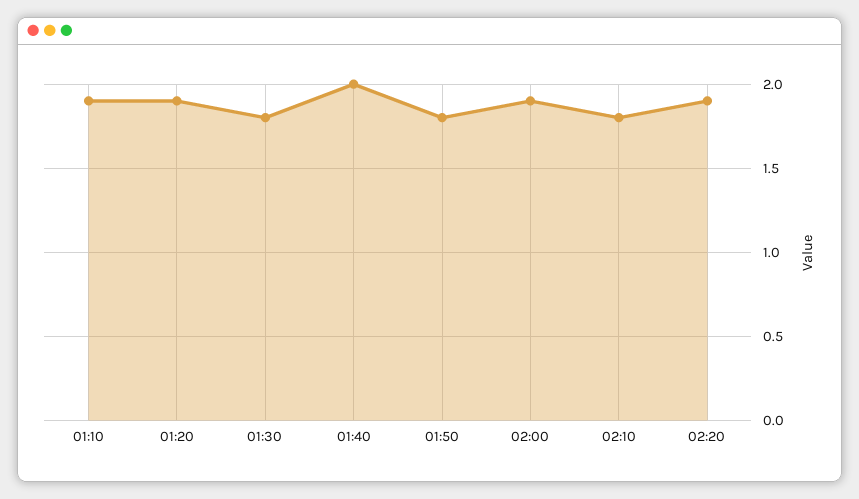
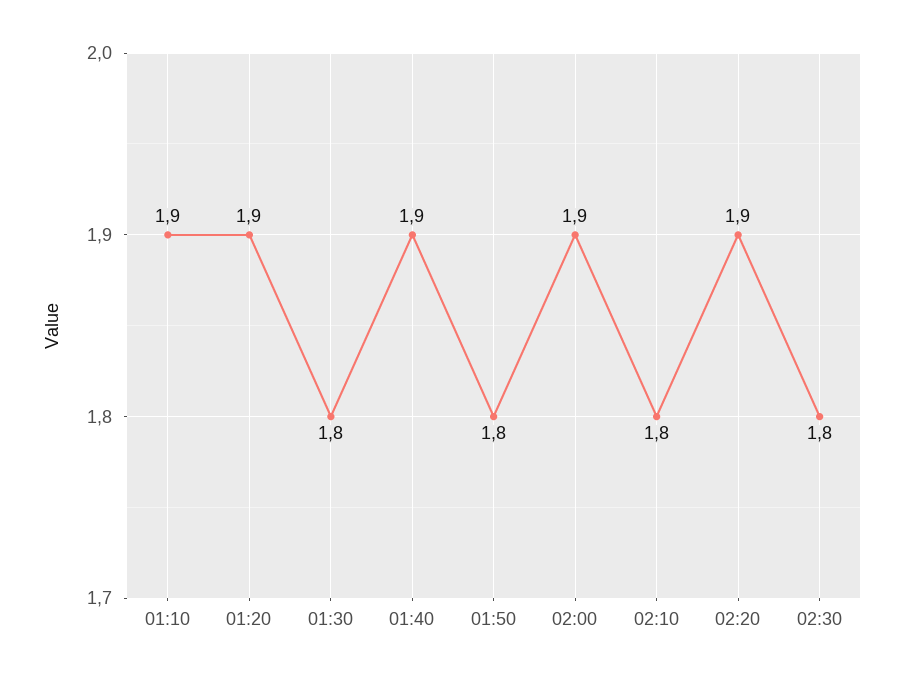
01:40: 2 -> 1.9
02:30: none -> 1.8

